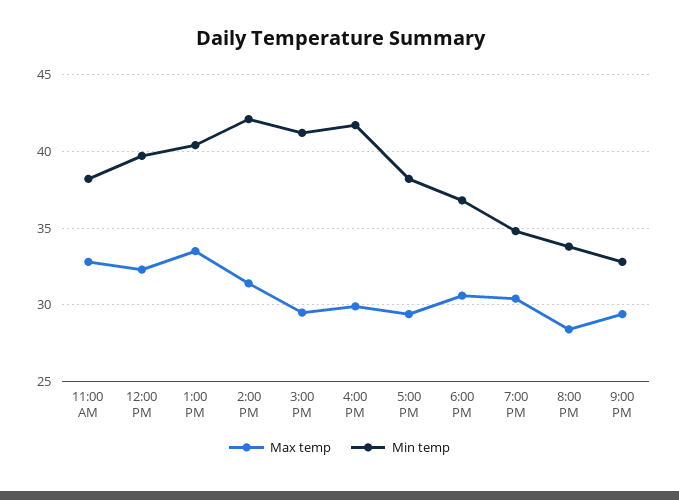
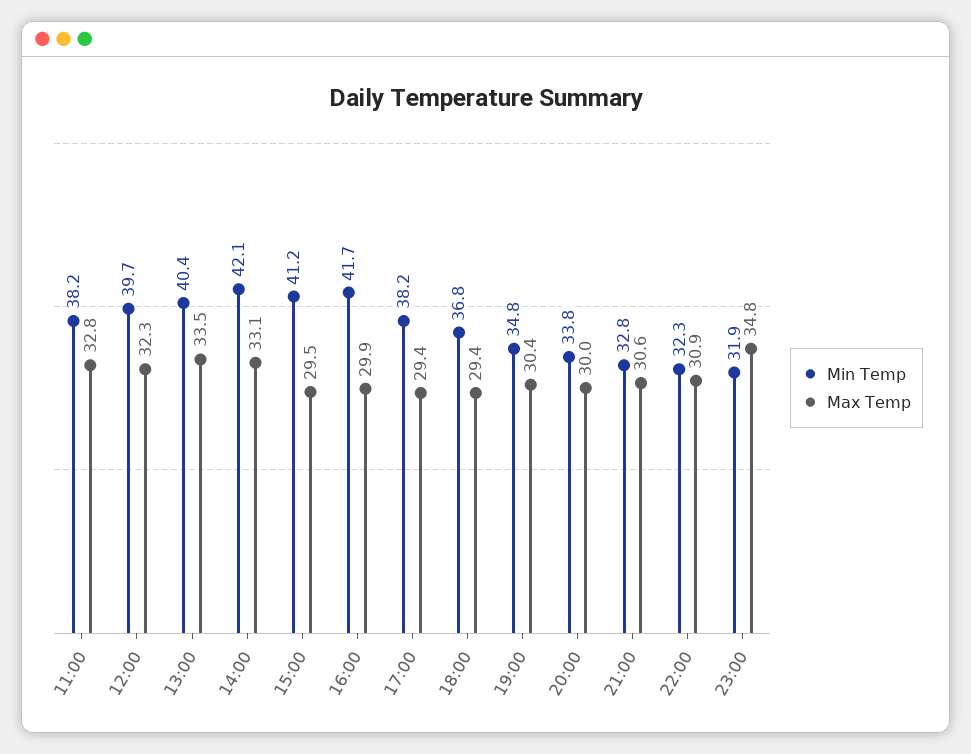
Max temp, 2:00 PM: 31.5 -> 33.1
Max temp, 6:00 PM: 30.5 -> 29.4
Max temp, 8:00 PM: 28.5 -> 30
Max temp, 9:00 PM: 29.5 -> 30.6
Min temp, 22:00: none -> 32.3
Max temp, 22:00: none -> 30.9
Min temp, 23:00: none -> 31.9
Max temp, 23:00: none -> 34.8

